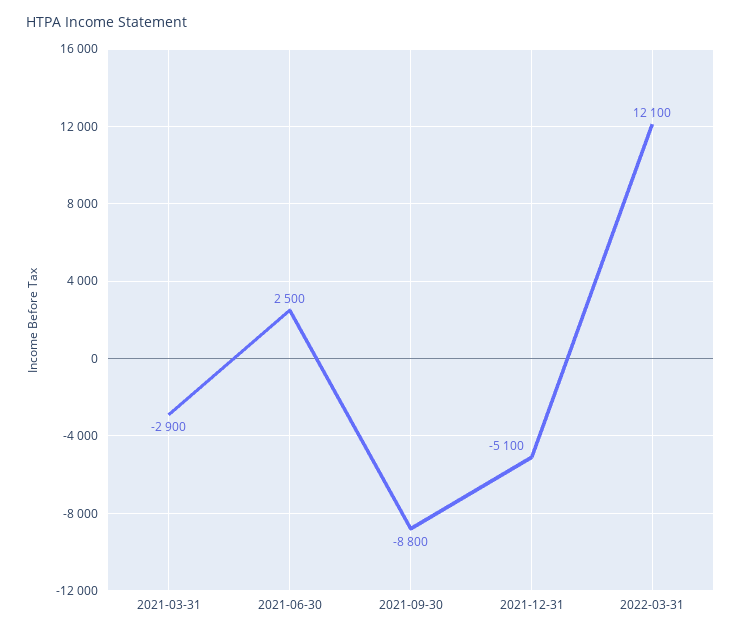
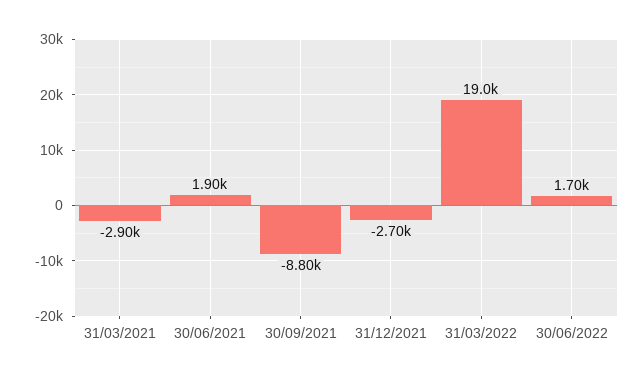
2021-06-30: 2500 -> 1900
2021-12-31: -5100 -> -2700
2022-03-31: 12100 -> 19000
30/06/2022: none -> 1700

